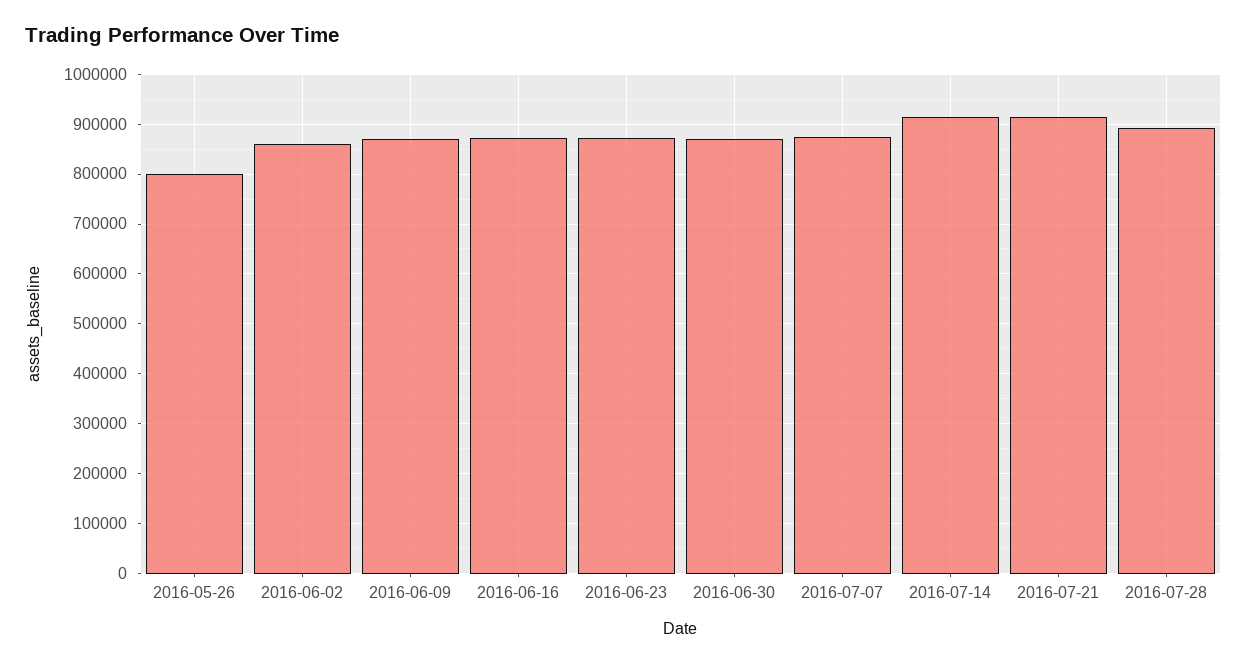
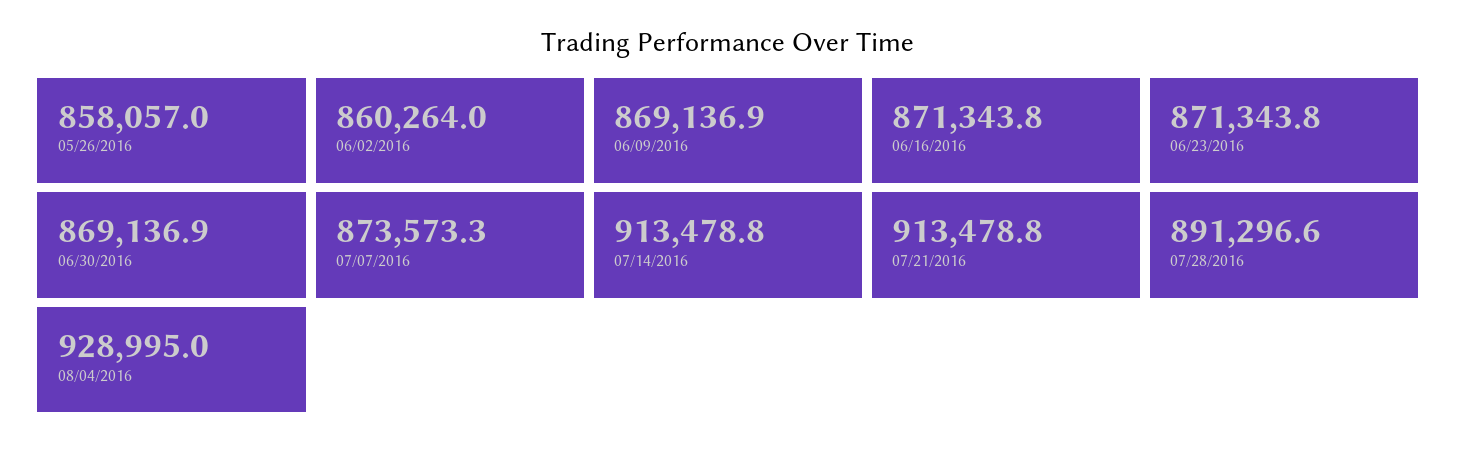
2016-05-26: 800000 -> 858057
08/04/2016: none -> 928995

